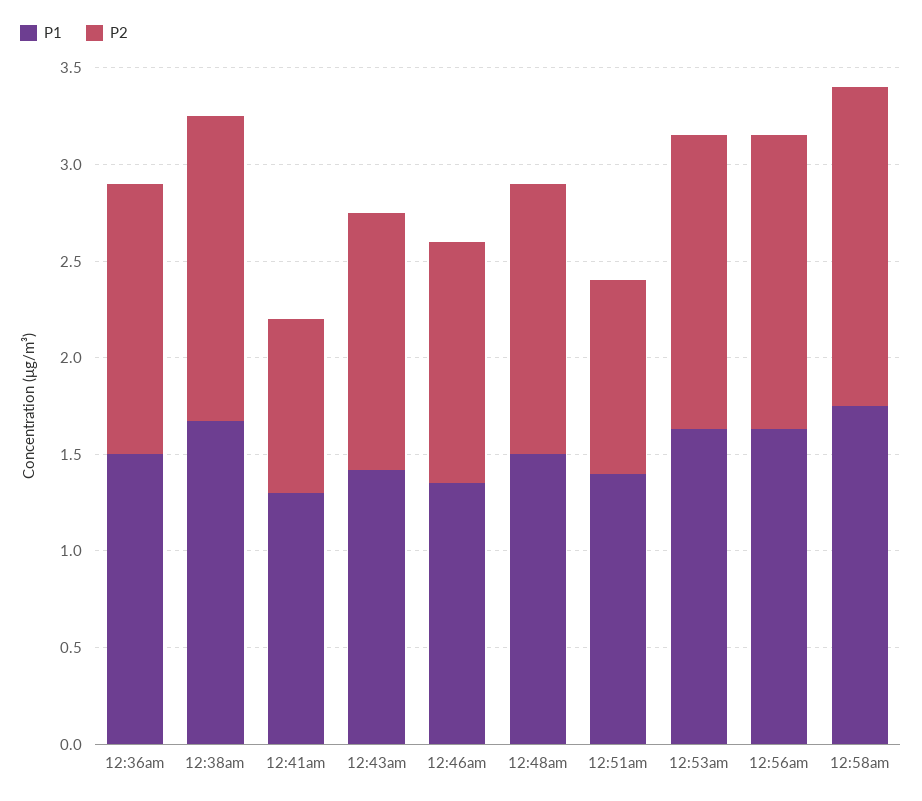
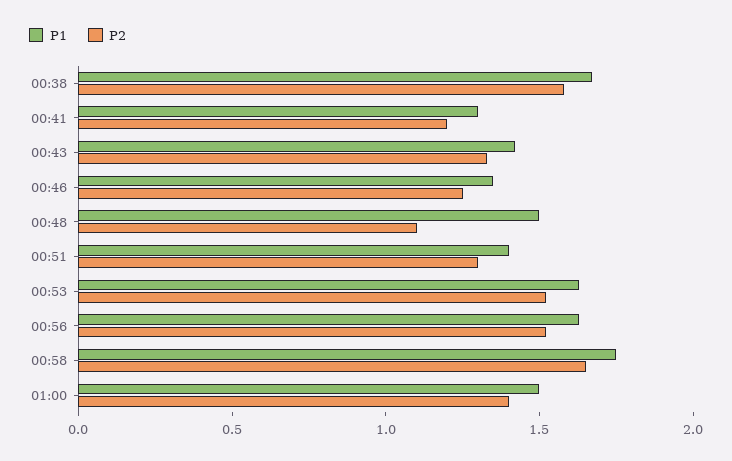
P1, 12:36am: 1.5 -> none
P2, 12:36am: 1.4 -> none
P2, 12:41am: 0.9 -> 1.2
P2, 12:48am: 1.4 -> 1.1
P2, 12:51am: 1 -> 1.3
P1, 01:00: none -> 1.5
P2, 01:00: none -> 1.4

